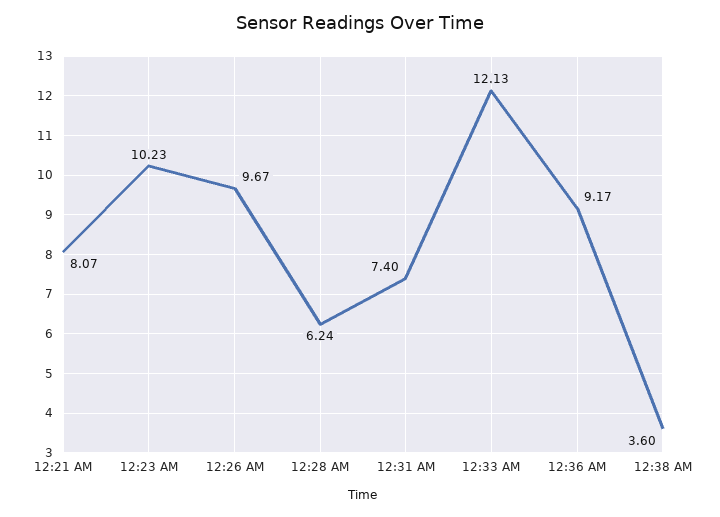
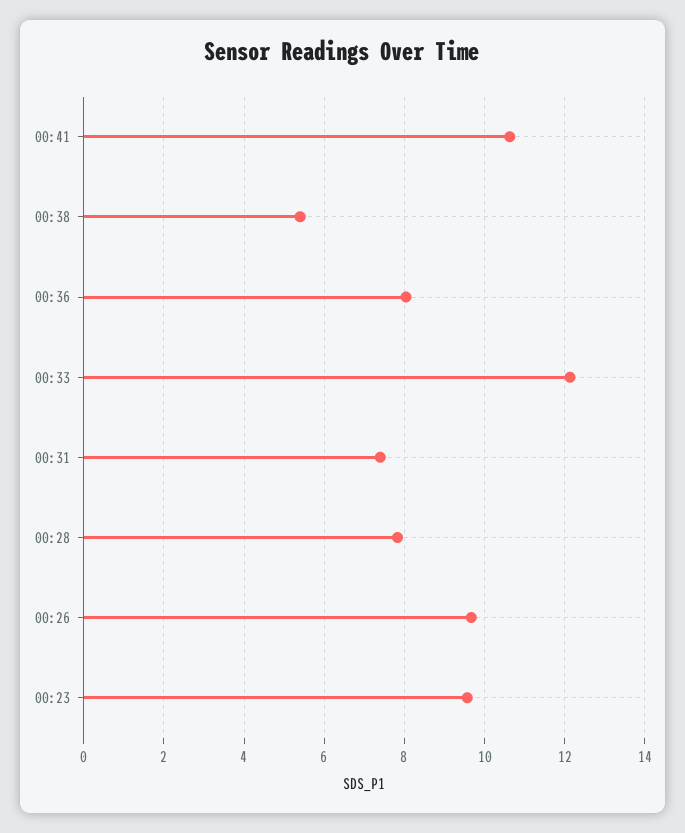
12:21 AM: 8.07 -> none
12:23 AM: 10.23 -> 9.6
12:28 AM: 6.24 -> 7.8
12:36 AM: 9.17 -> 8
12:38 AM: 3.6 -> 5.4
00:41: none -> 10.6

